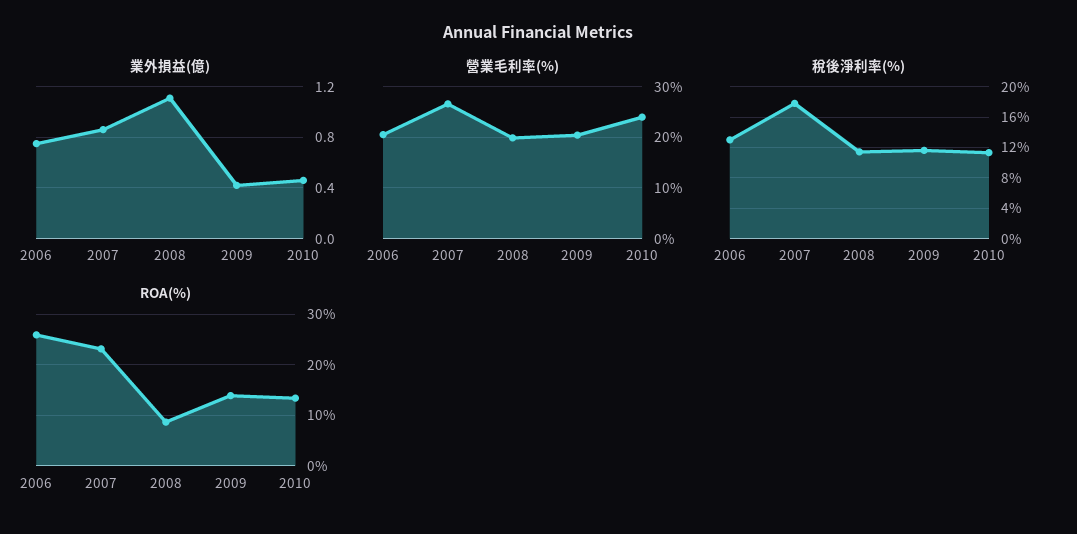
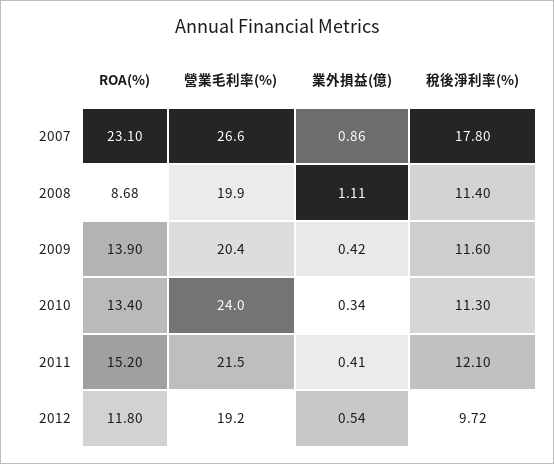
業外損益(億), 2006: 0.75 -> none
業外損益(億), 2010: 0.45 -> 0.34
營業毛利率(%), 2006: 20 -> none
稅後淨利率(%), 2006: 13 -> none
ROA(%), 2006: 26 -> none
ROA(%), 2011: none -> 15.2
營業毛利率(%), 2011: none -> 21.5
業外損益(億), 2011: none -> 0.41
稅後淨利率(%), 2011: none -> 12.1
ROA(%), 2012: none -> 11.8
營業毛利率(%), 2012: none -> 19.2
業外損益(億), 2012: none -> 0.54
稅後淨利率(%), 2012: none -> 9.72

